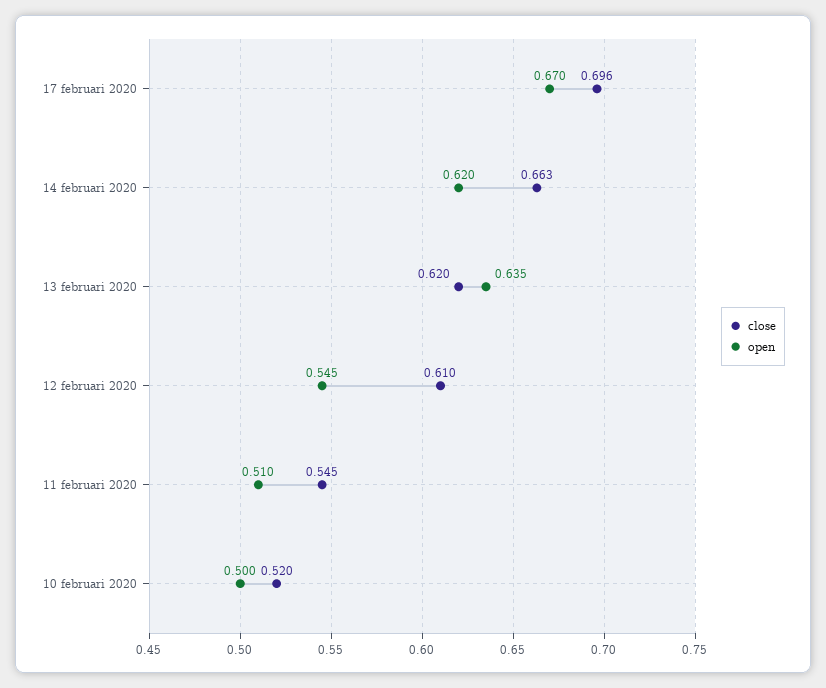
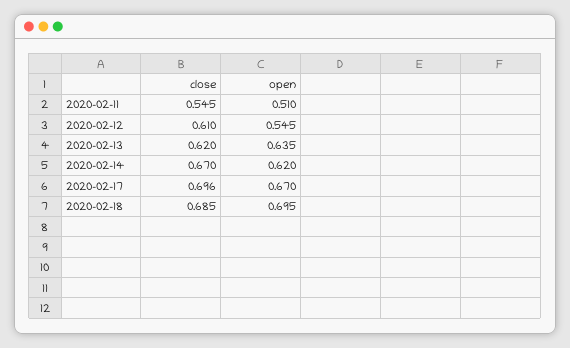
close, 14 februari 2020: 0.663 -> 0.67
close, 10 februari 2020: 0.52 -> none
open, 10 februari 2020: 0.5 -> none
close, 2020-02-18: none -> 0.685
open, 2020-02-18: none -> 0.695

